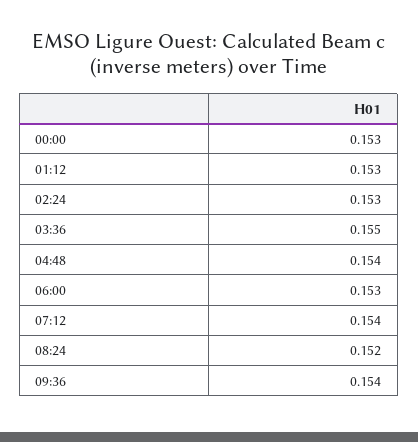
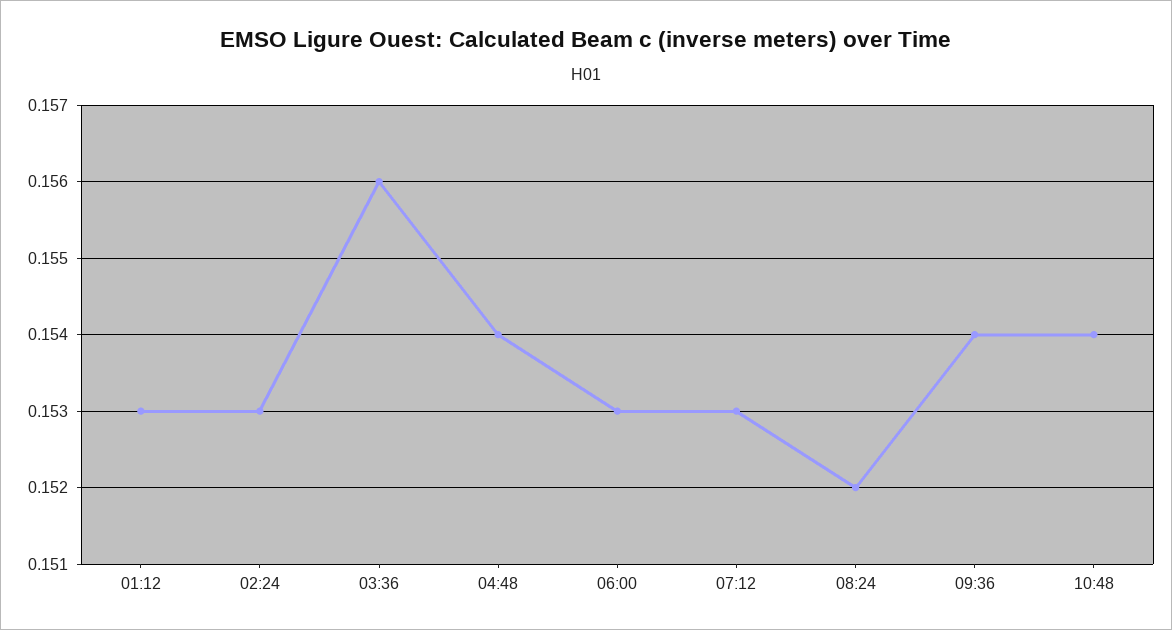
00:00: 0.153 -> none
03:36: 0.155 -> 0.156
07:12: 0.154 -> 0.153
10:48: none -> 0.154

